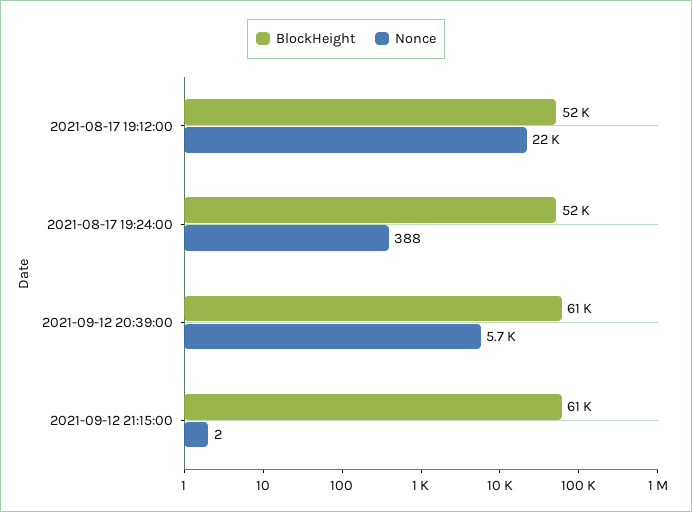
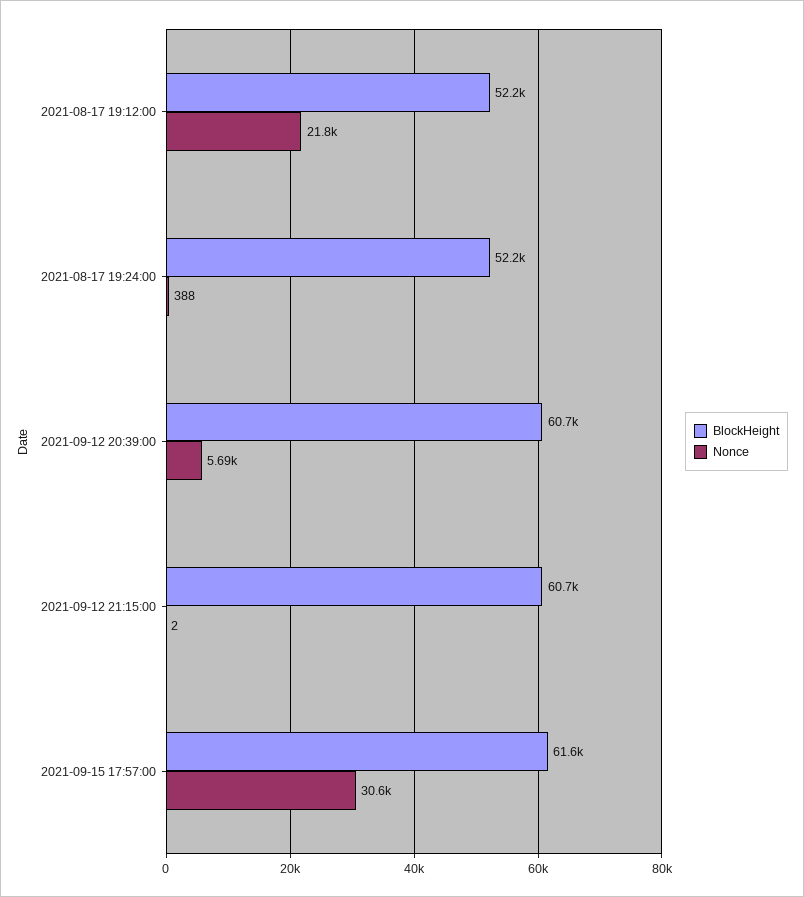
BlockHeight, 2021-09-15 17:57:00: none -> 61600
Nonce, 2021-09-15 17:57:00: none -> 30600

